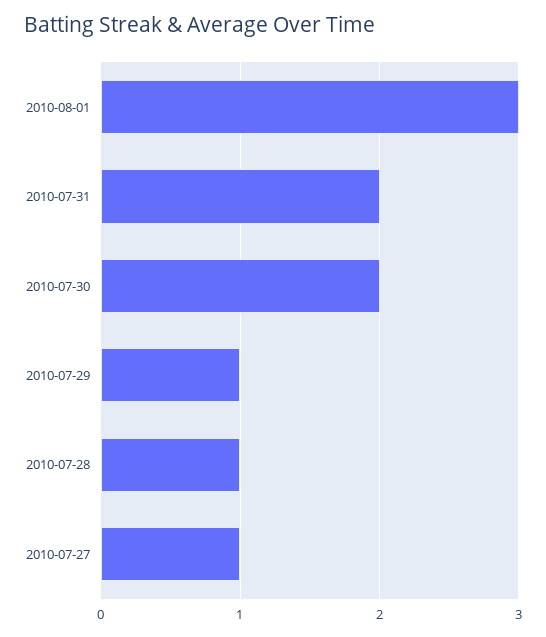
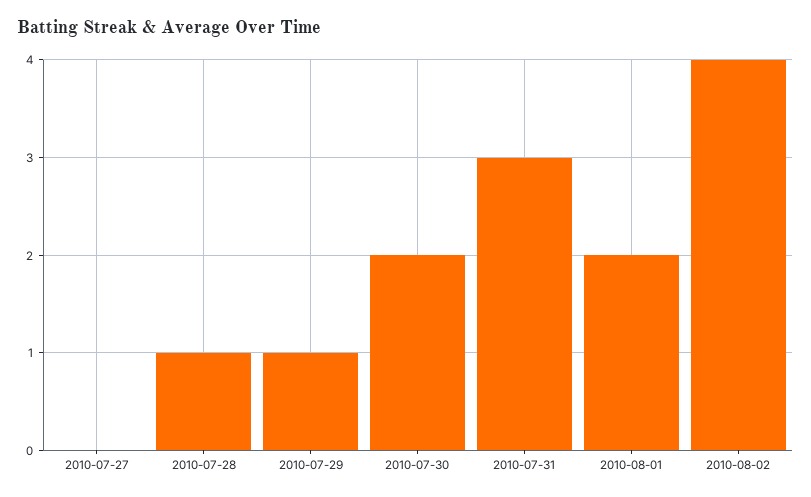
2010-08-01: 3 -> 2
2010-07-31: 2 -> 3
2010-07-27: 1 -> 0
2010-08-02: none -> 4

